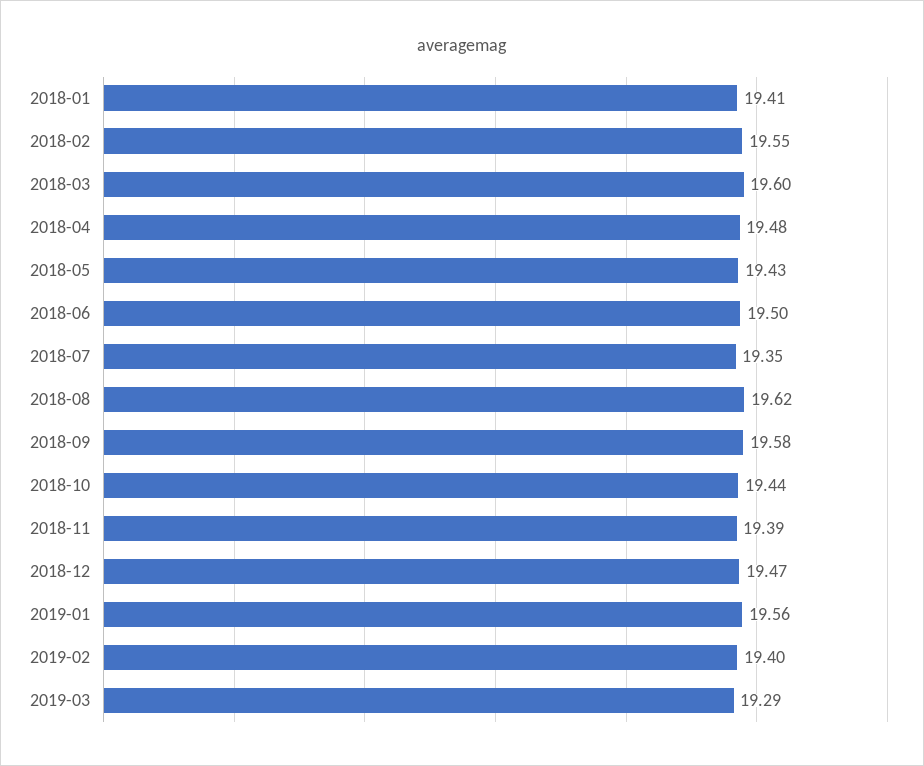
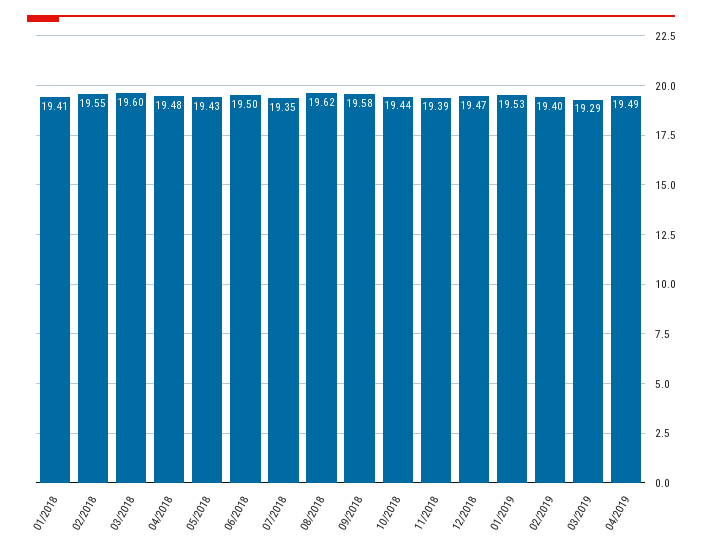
2019-01: 19.56 -> 19.53
04/2019: none -> 19.49

